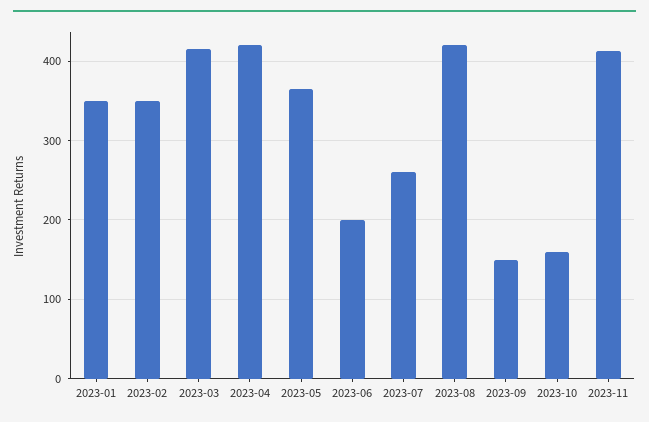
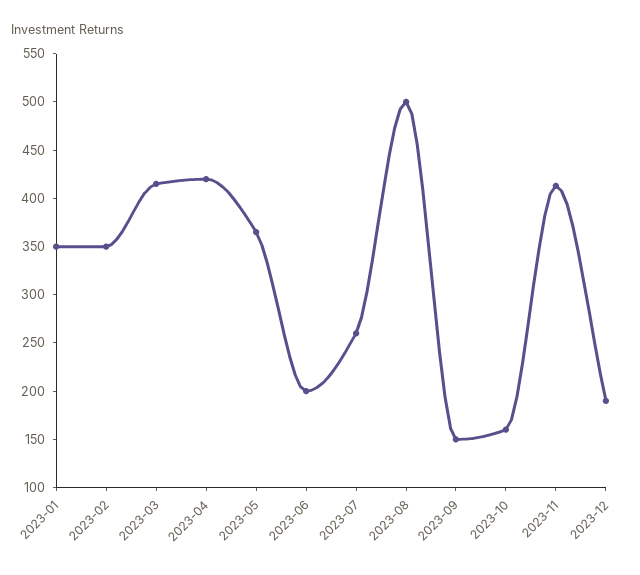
2023-08: 420 -> 500
2023-12: none -> 190

